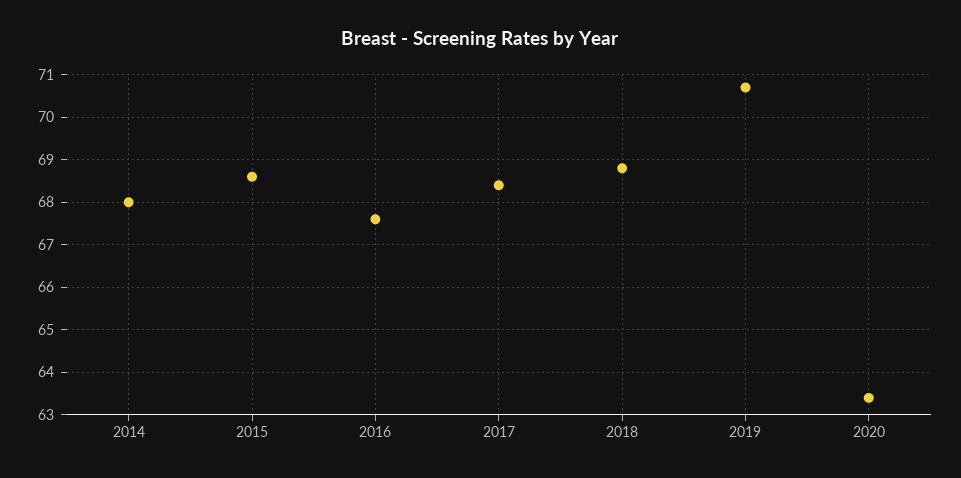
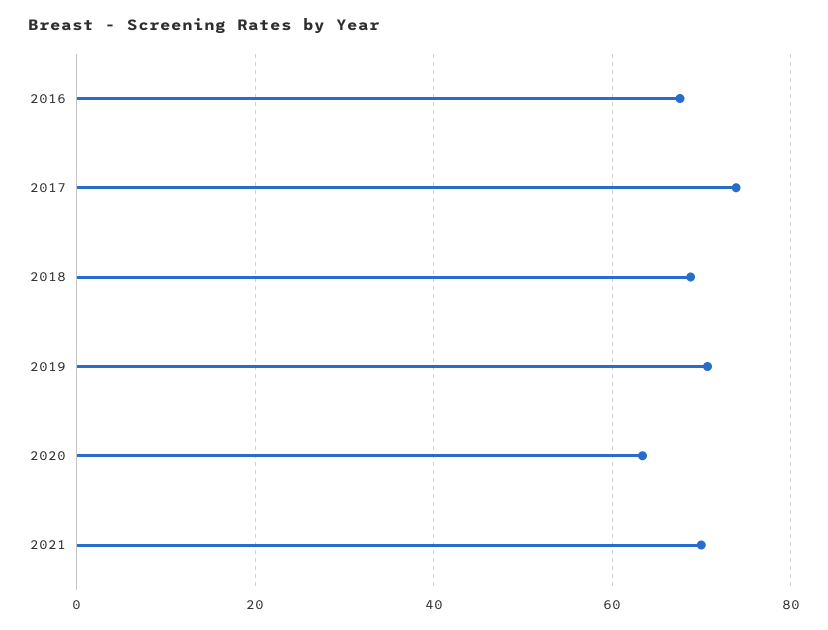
2014: 68 -> none
2015: 68.5 -> none
2017: 68.5 -> 74
2021: none -> 70

